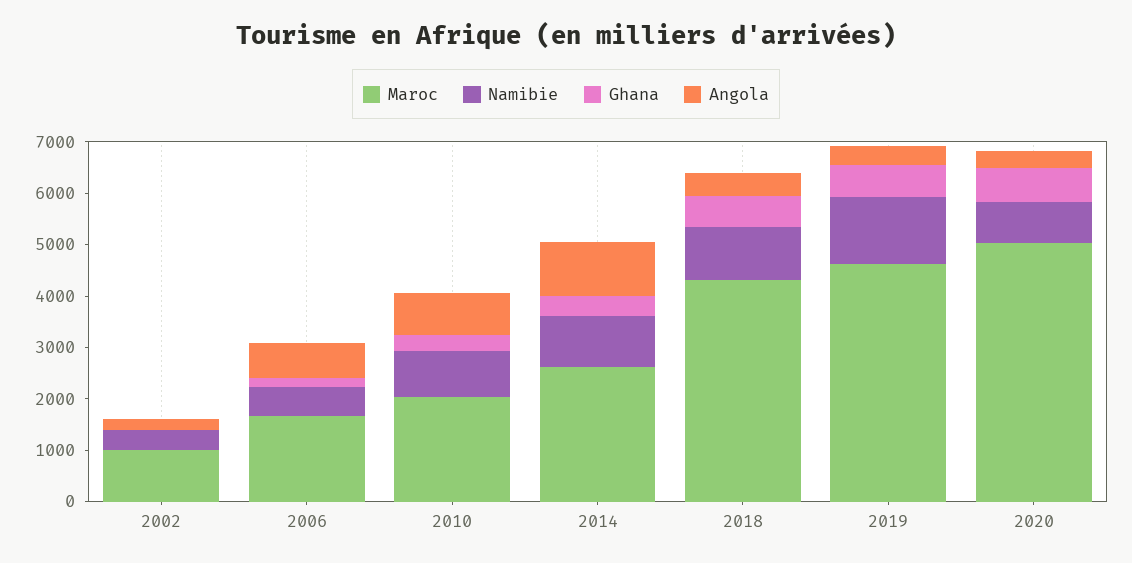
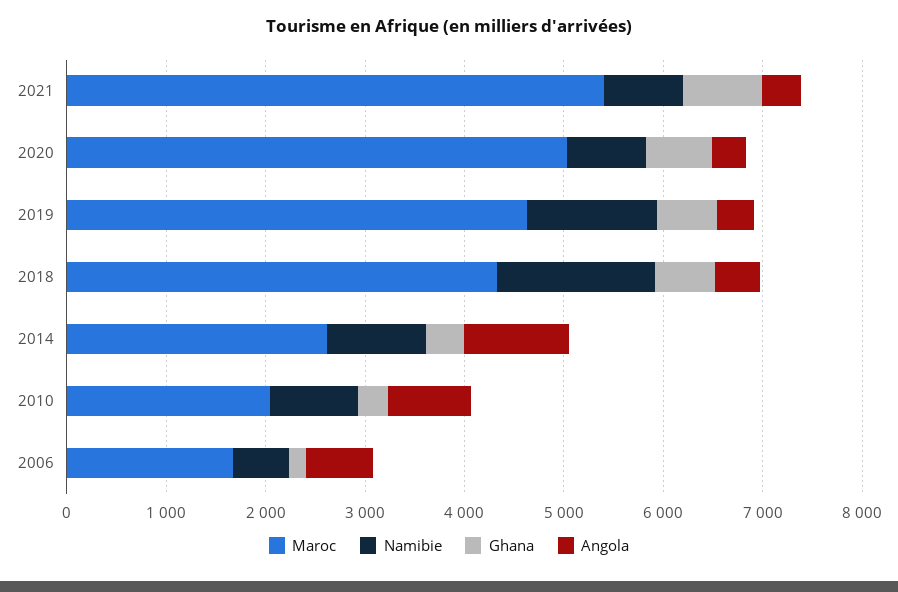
Maroc, 2002: 1000 -> none
Namibie, 2002: 400 -> none
Ghana, 2002: 0 -> none
Angola, 2002: 200 -> none
Namibie, 2018: 1000 -> 1600
Maroc, 2021: none -> 5400
Namibie, 2021: none -> 800
Ghana, 2021: none -> 800
Angola, 2021: none -> 400

